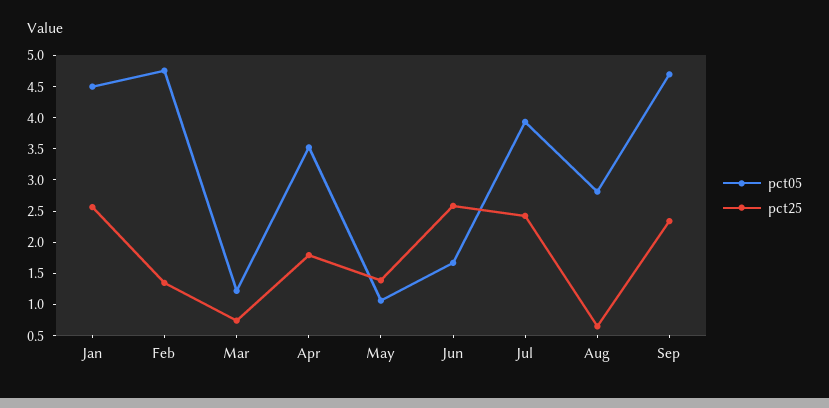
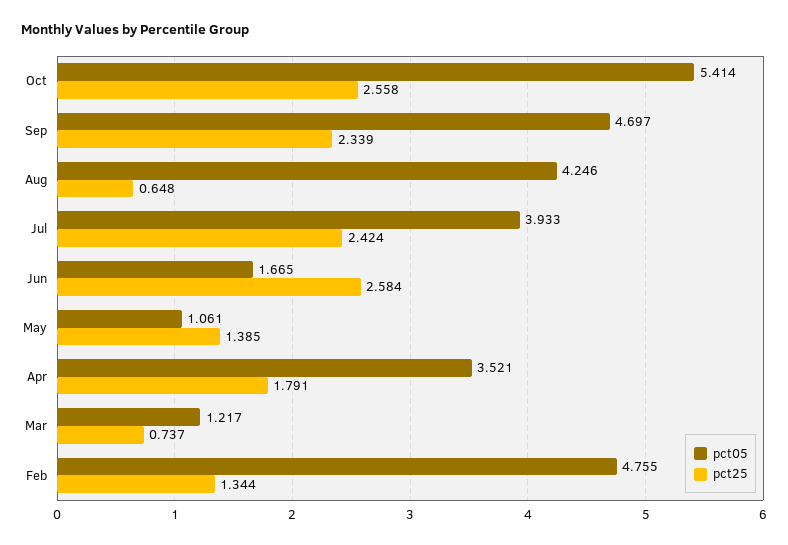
pct05, Jan: 4.5 -> none
pct25, Jan: 2.5 -> none
pct05, Aug: 2.75 -> 4.246
pct05, Oct: none -> 5.414
pct25, Oct: none -> 2.558

